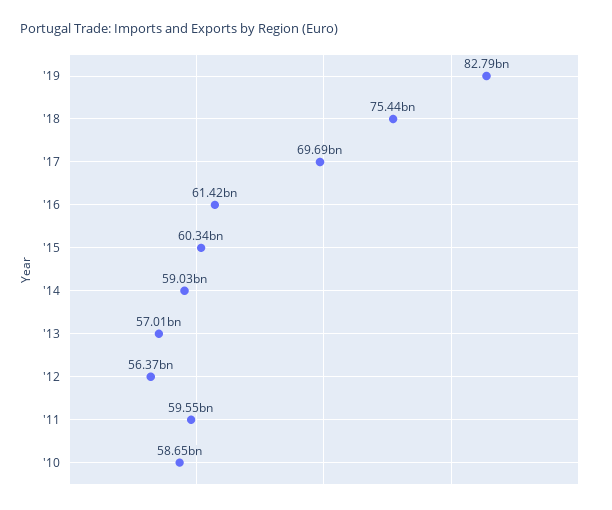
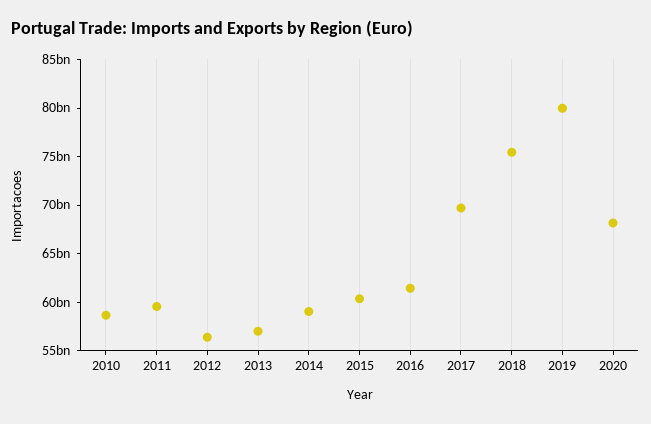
'19: 82790000000 -> 80000000000
2020: none -> 68000000000

